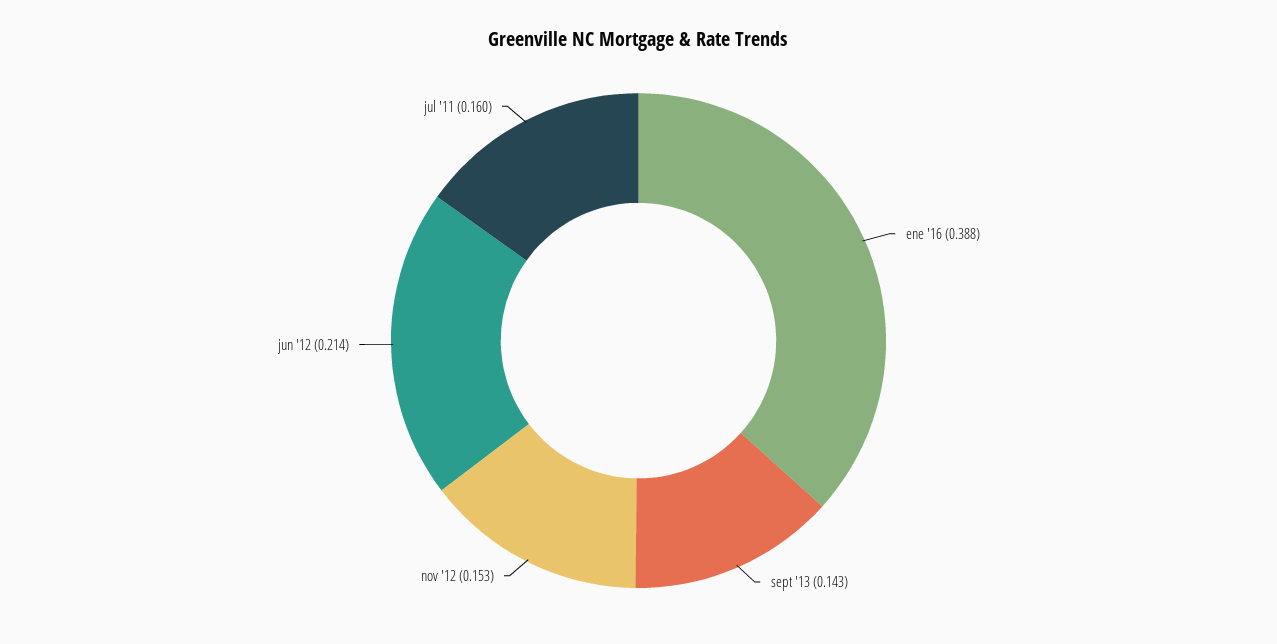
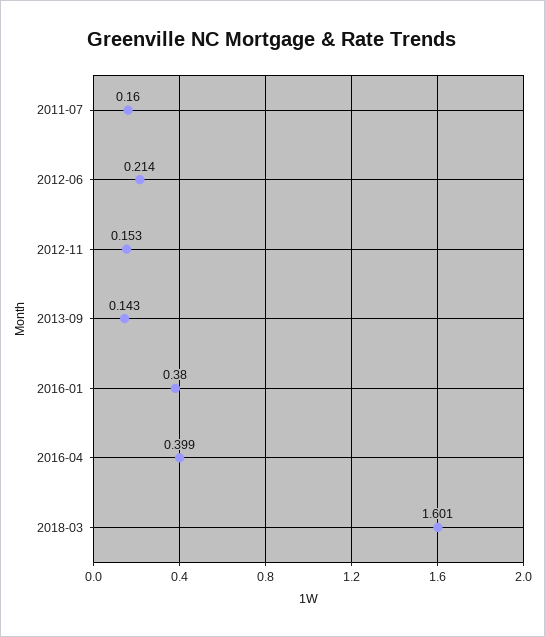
ene '16: 0.388 -> 0.38
2016-04: none -> 0.399
2018-03: none -> 1.601

